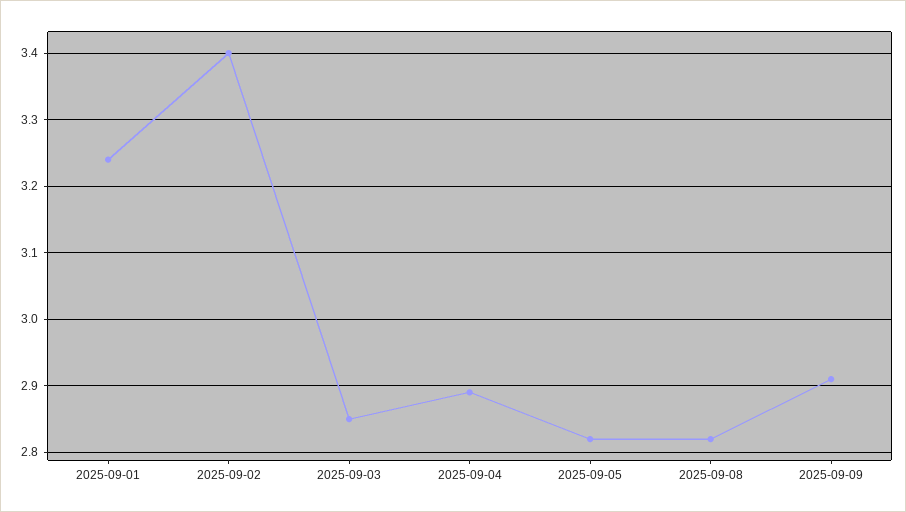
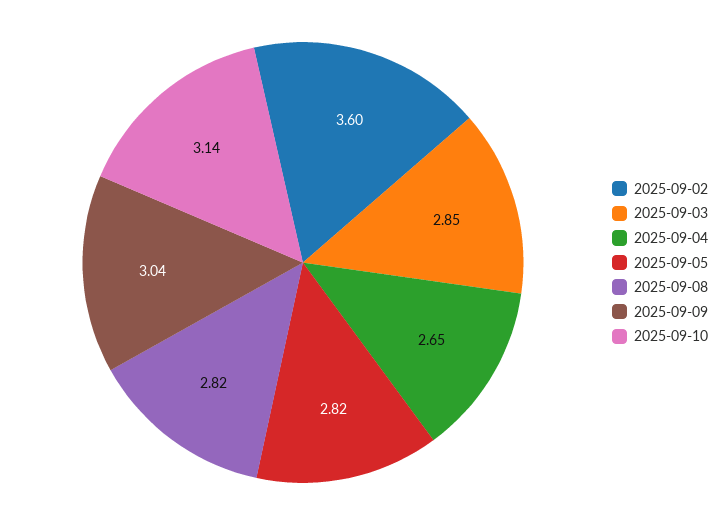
2025-09-01: 3.24 -> none
2025-09-02: 3.4 -> 3.6
2025-09-04: 2.89 -> 2.65
2025-09-09: 2.91 -> 3.04
2025-09-10: none -> 3.14

